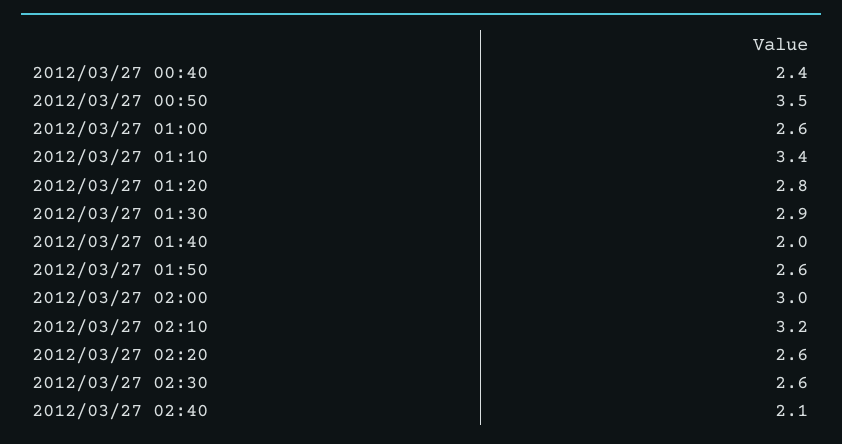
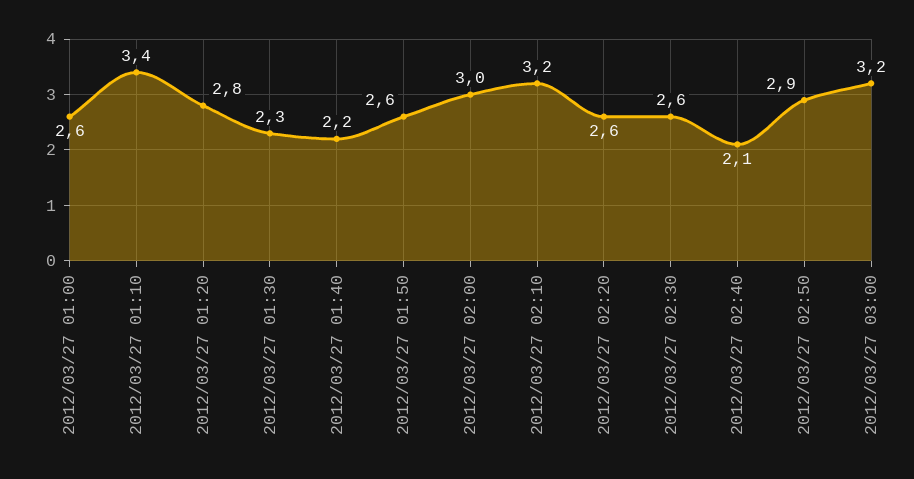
2012/03/27 00:40: 2.4 -> none
2012/03/27 00:50: 3.5 -> none
2012/03/27 01:30: 2.9 -> 2.3
2012/03/27 01:40: 2 -> 2.2
2012/03/27 02:50: none -> 2.9
2012/03/27 03:00: none -> 3.2

